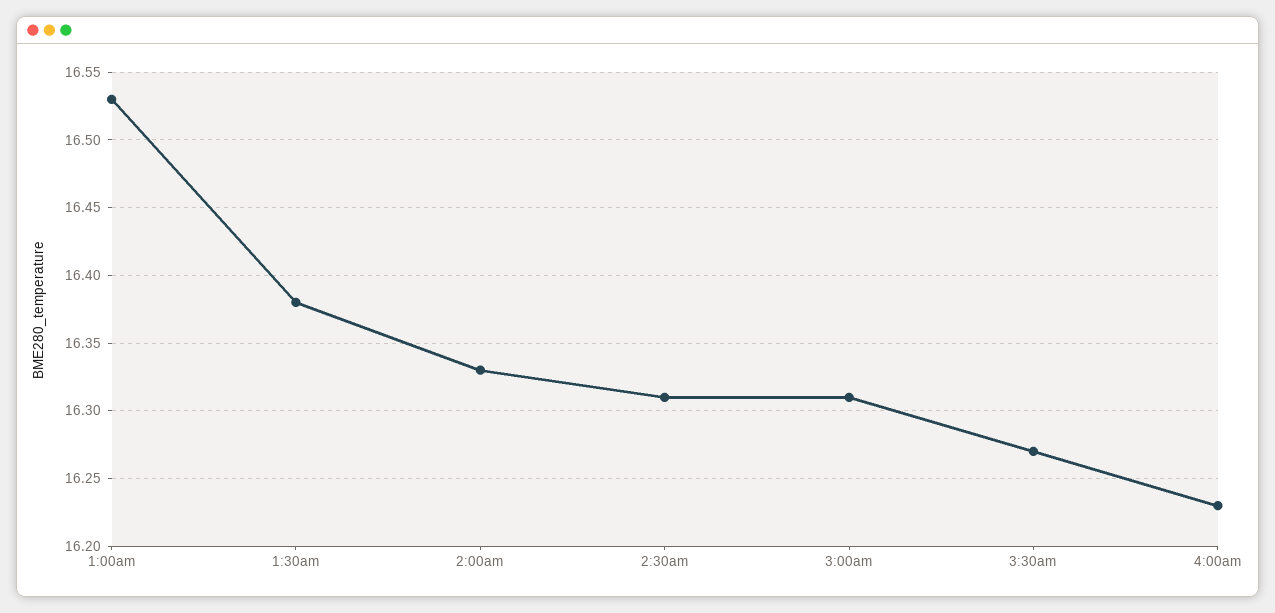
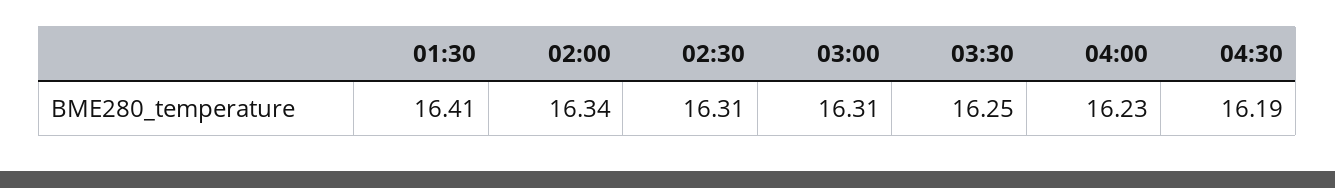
1:00am: 16.53 -> none
1:30am: 16.38 -> 16.41
2:00am: 16.33 -> 16.34
3:30am: 16.27 -> 16.25
04:30: none -> 16.19

